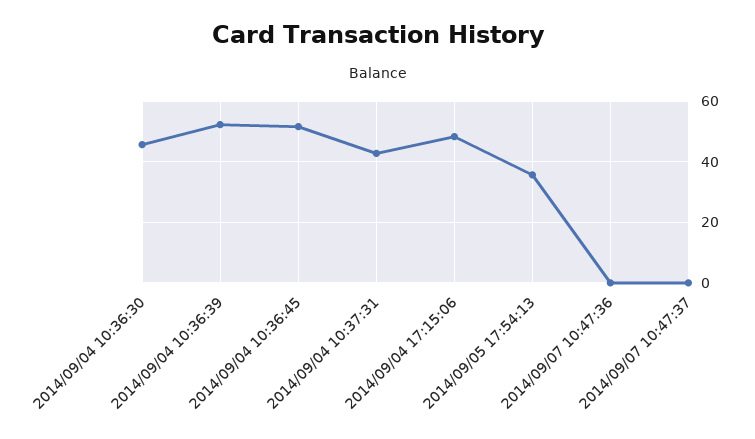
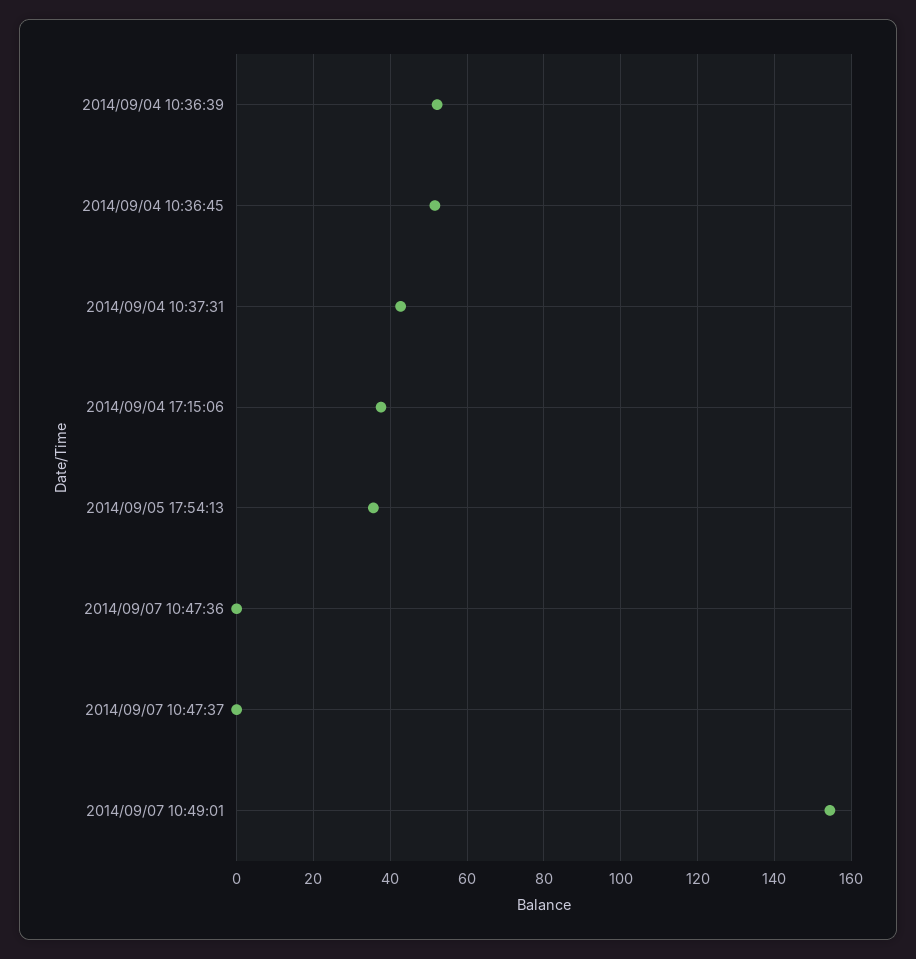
2014/09/04 10:36:30: 46 -> none
2014/09/04 17:15:06: 48 -> 38
2014/09/07 10:49:01: none -> 154

